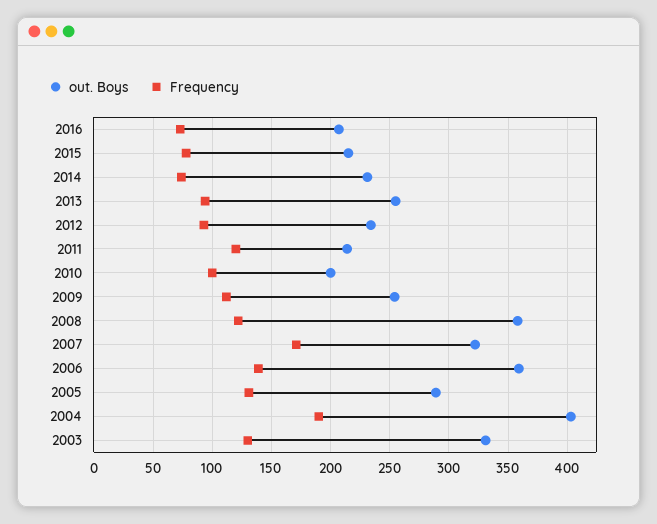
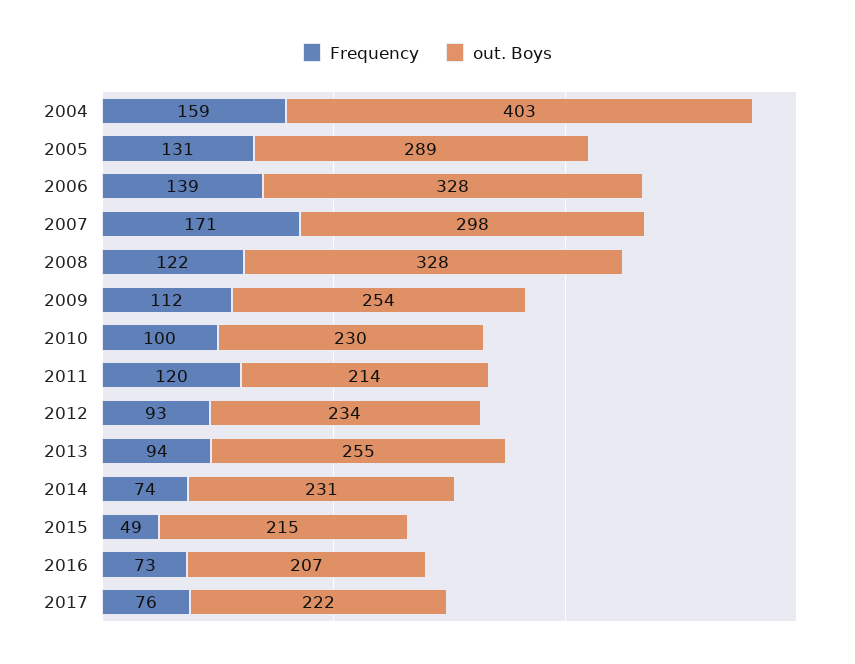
Frequency, 2015: 80 -> 49
out. Boys, 2010: 200 -> 230
out. Boys, 2008: 360 -> 328
out. Boys, 2007: 320 -> 298
out. Boys, 2006: 360 -> 328
Frequency, 2004: 190 -> 159
out. Boys, 2003: 330 -> none
Frequency, 2003: 130 -> none
Frequency, 2017: none -> 76
out. Boys, 2017: none -> 222

